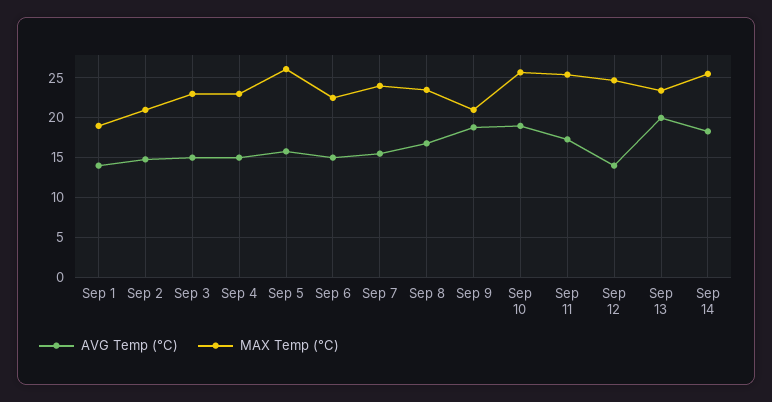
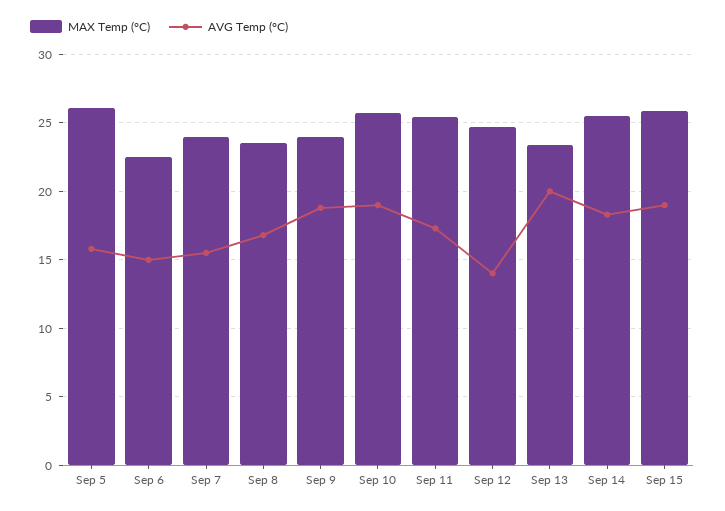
AVG Temp (°C), Sep 1: 14 -> none
MAX Temp (°C), Sep 1: 19 -> none
AVG Temp (°C), Sep 2: 15 -> none
MAX Temp (°C), Sep 2: 21 -> none
AVG Temp (°C), Sep 3: 15 -> none
MAX Temp (°C), Sep 3: 23 -> none
AVG Temp (°C), Sep 4: 15 -> none
MAX Temp (°C), Sep 4: 23 -> none
MAX Temp (°C), Sep 9: 21 -> 24
MAX Temp (°C), Sep 15: none -> 26
AVG Temp (°C), Sep 15: none -> 19

